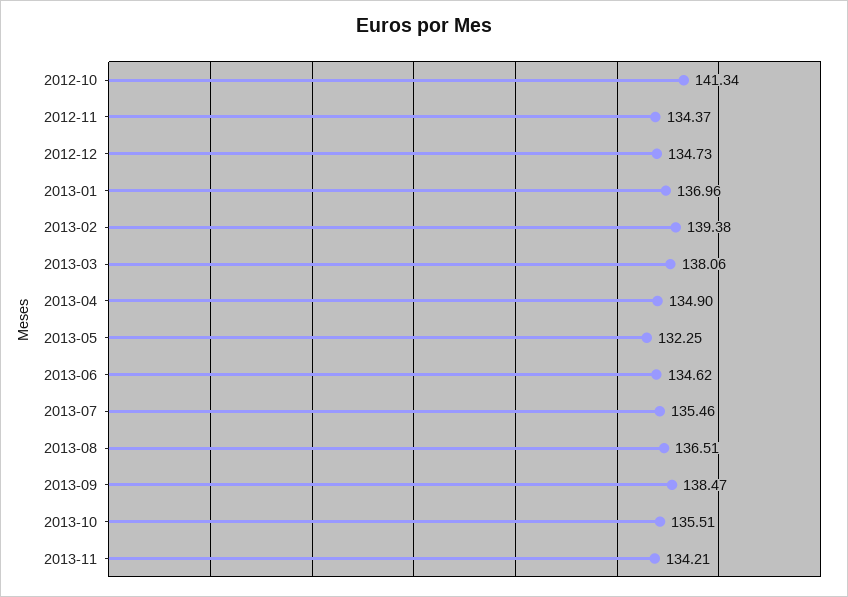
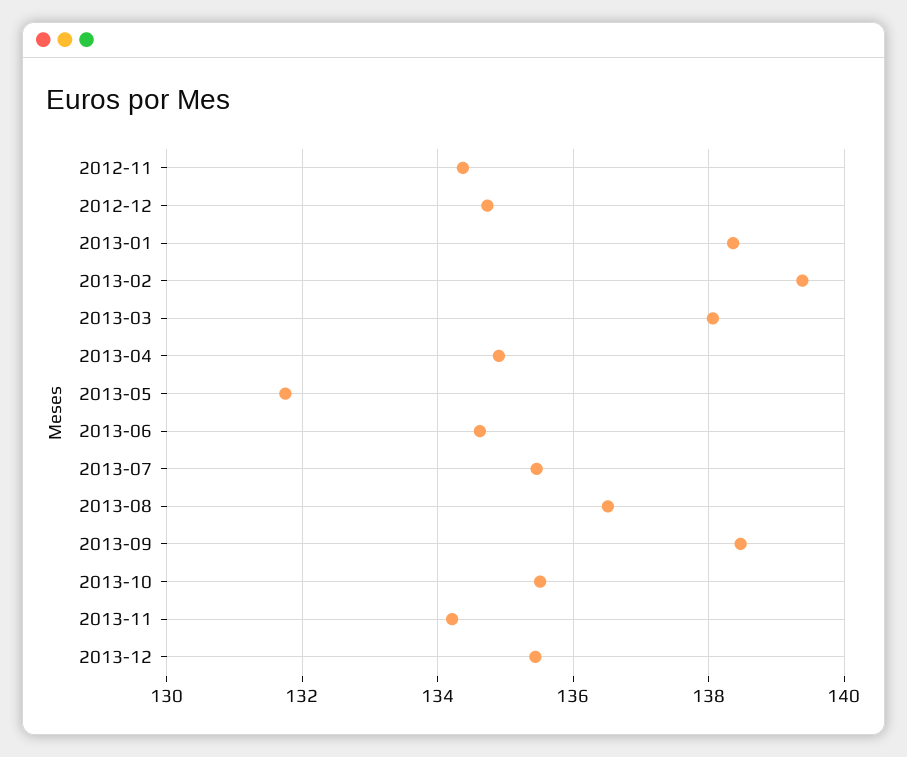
2012-10: 141.34 -> none
2013-01: 136.96 -> 138.4
2013-05: 132.25 -> 131.8
2013-12: none -> 135.4

